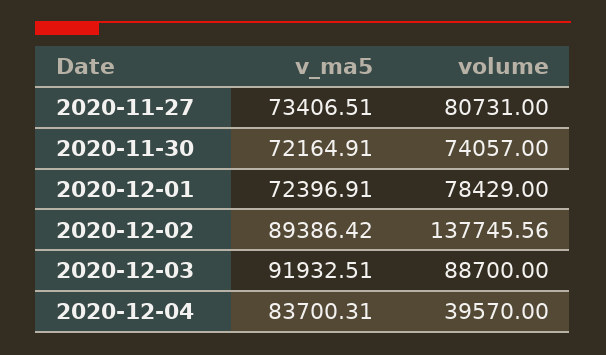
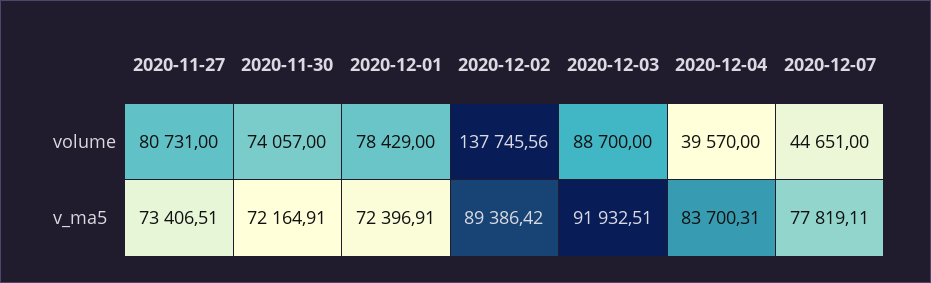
volume, 2020-12-07: none -> 44651
v_ma5, 2020-12-07: none -> 77819.11

